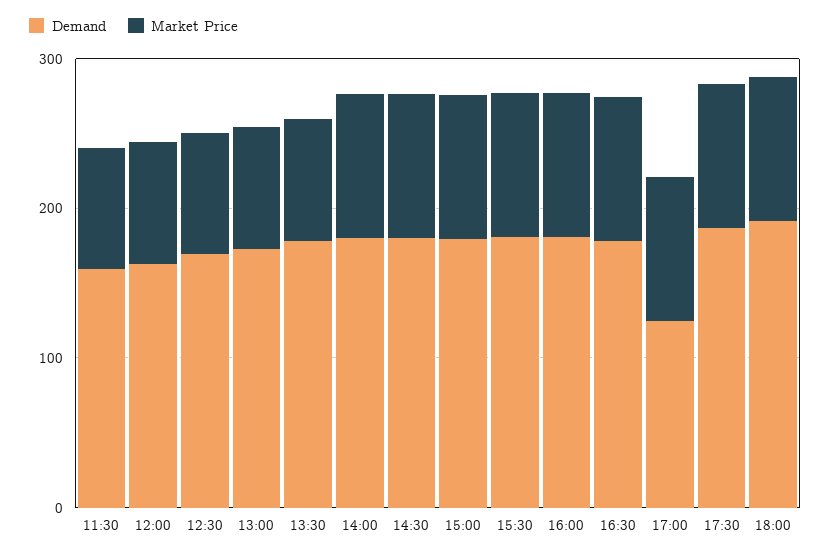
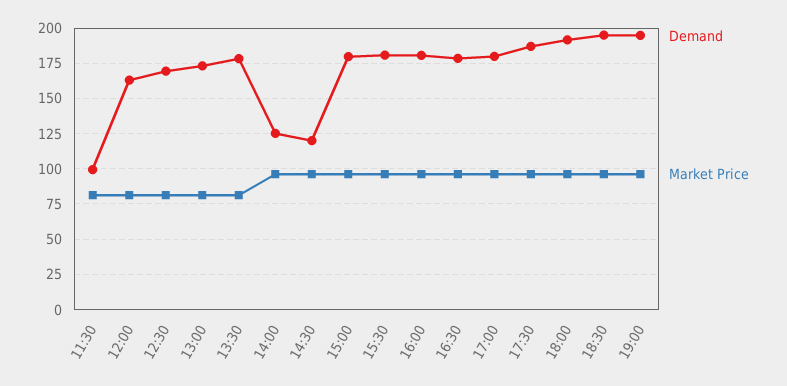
Demand, 11:30: 160 -> 100
Demand, 14:00: 180 -> 125
Demand, 14:30: 180 -> 120
Demand, 17:00: 120 -> 180
Demand, 18:30: none -> 195
Market Price, 18:30: none -> 95
Demand, 19:00: none -> 195
Market Price, 19:00: none -> 95

